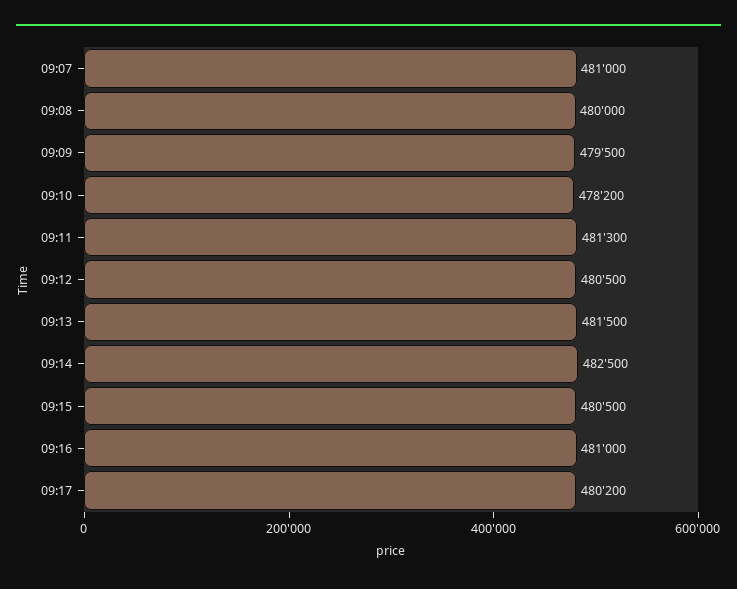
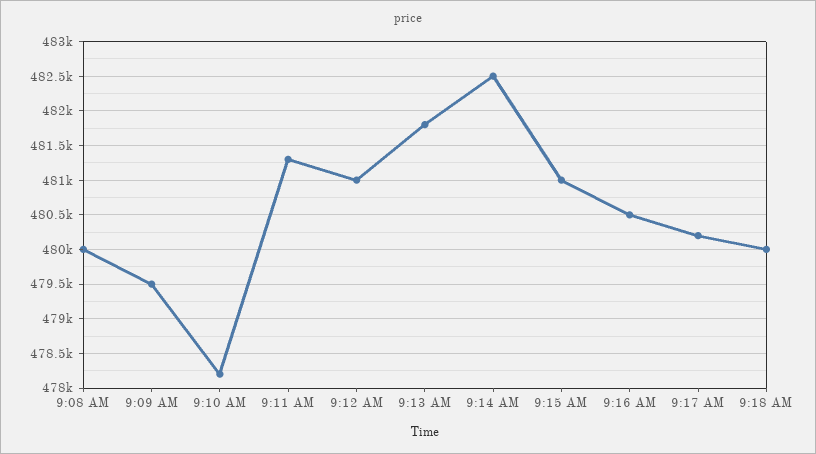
09:07: 481000 -> none
09:12: 480500 -> 481000
09:13: 481500 -> 481800
09:15: 480500 -> 481000
09:16: 481000 -> 480500
9:18 AM: none -> 480000

